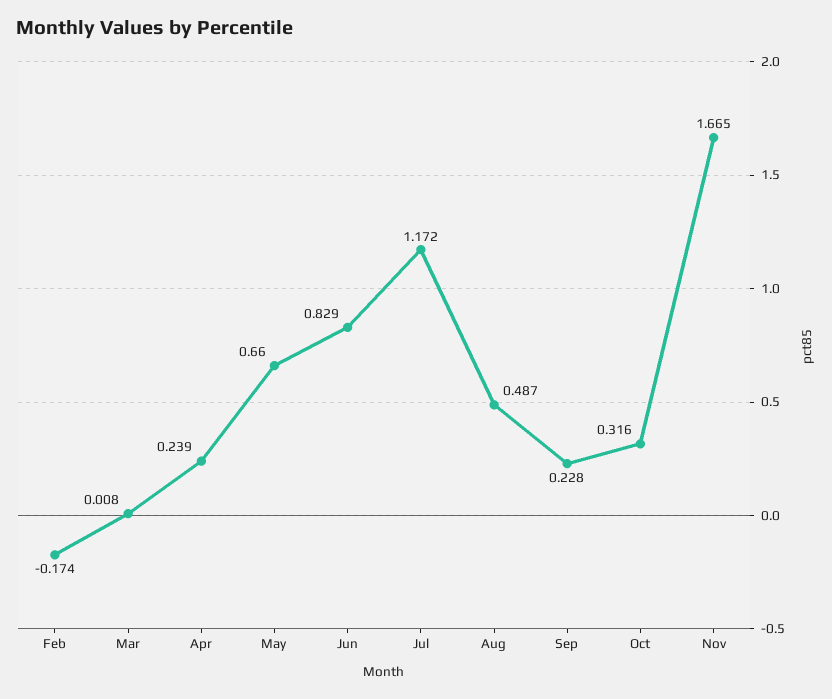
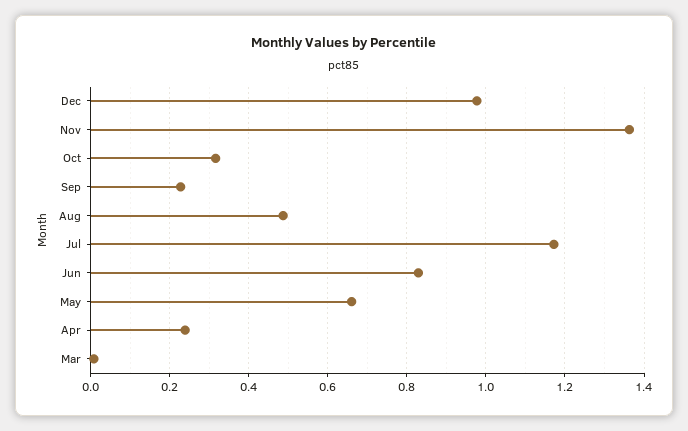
Feb: -0.174 -> none
Nov: 1.665 -> 1.36
Dec: none -> 0.98

